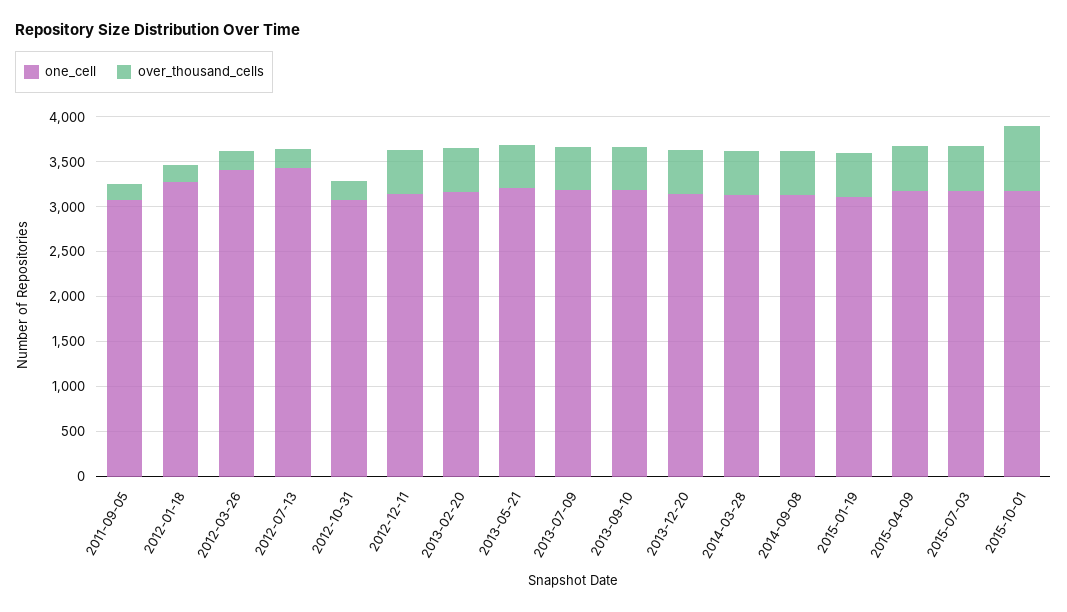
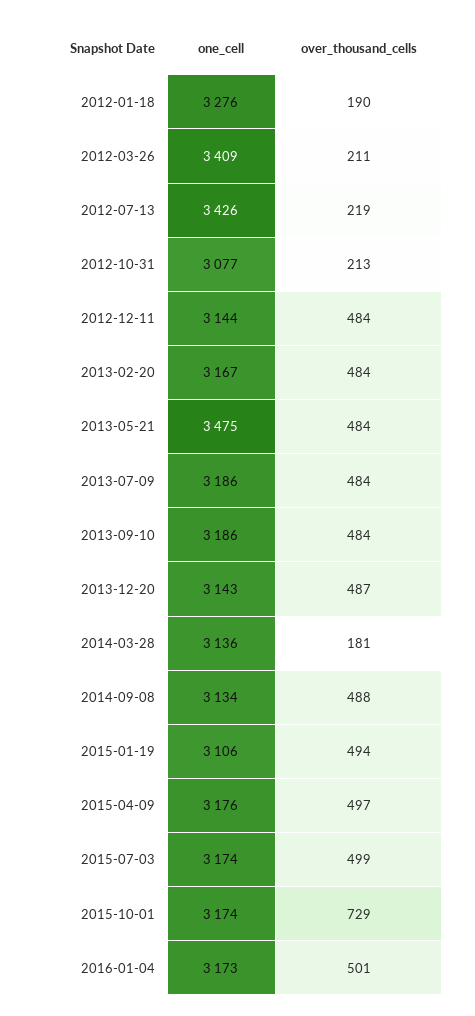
one_cell, 2011-09-05: 3100 -> none
over_thousand_cells, 2011-09-05: 200 -> none
one_cell, 2013-05-21: 3200 -> 3475
over_thousand_cells, 2014-03-28: 500 -> 181
one_cell, 2016-01-04: none -> 3173
over_thousand_cells, 2016-01-04: none -> 501

